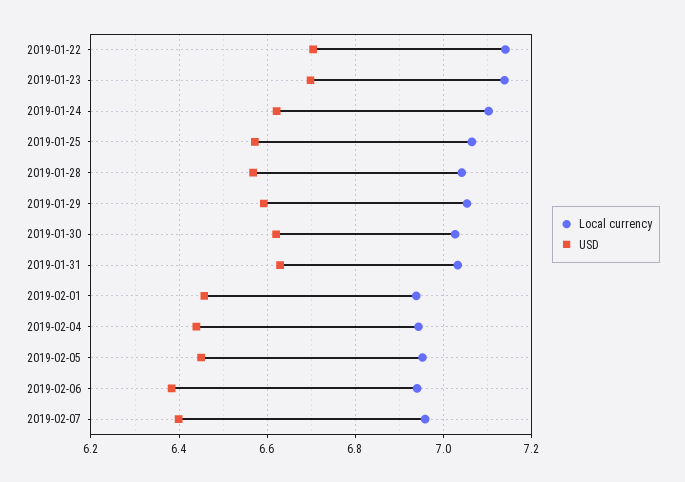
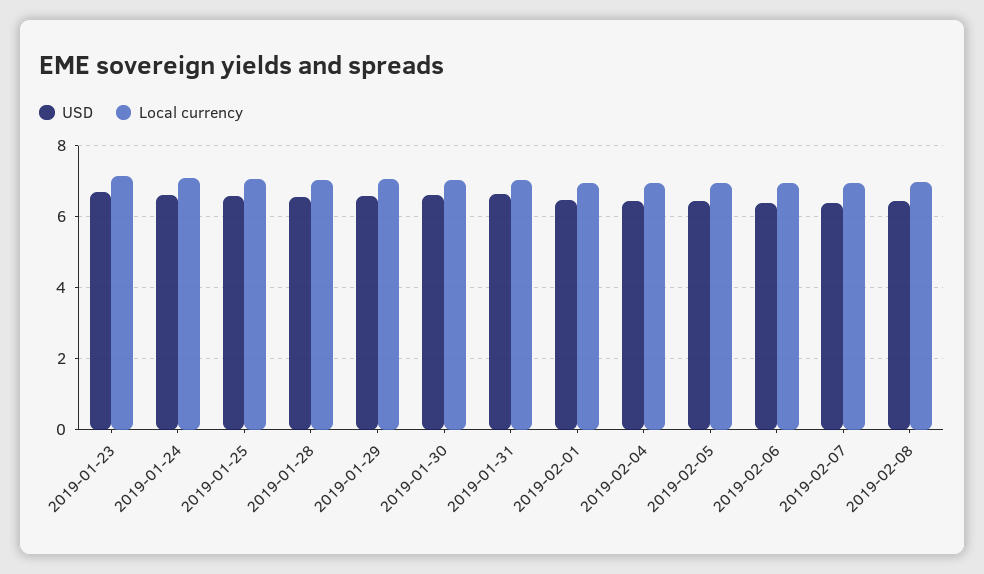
Local currency, 2019-01-22: 7.14 -> none
USD, 2019-01-22: 6.7 -> none
USD, 2019-02-08: none -> 6.4
Local currency, 2019-02-08: none -> 7

